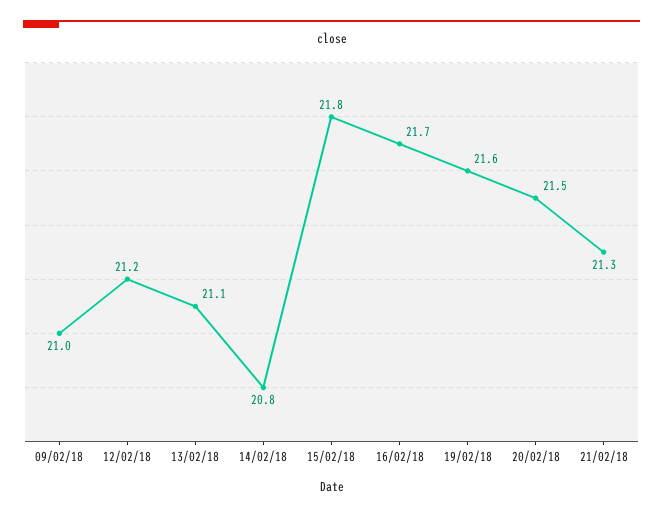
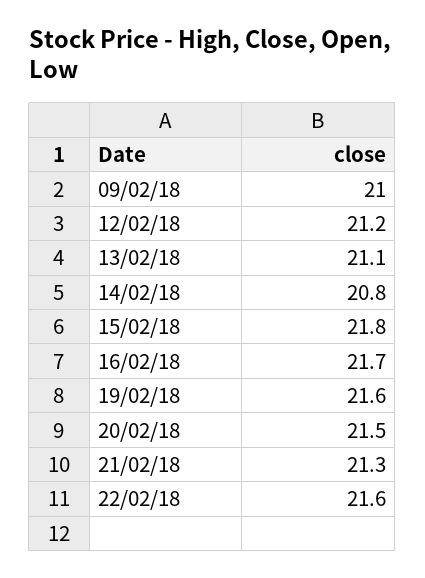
22/02/18: none -> 21.6

